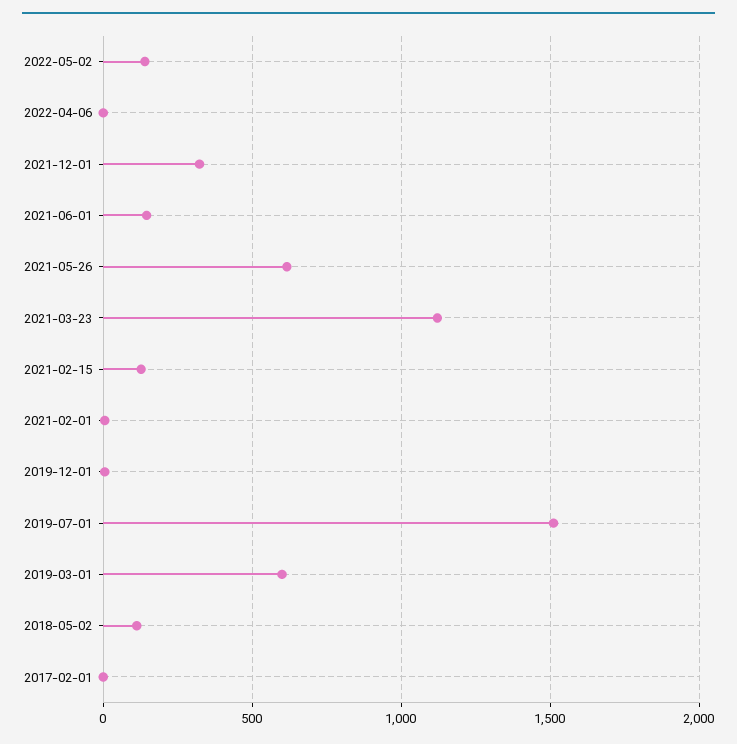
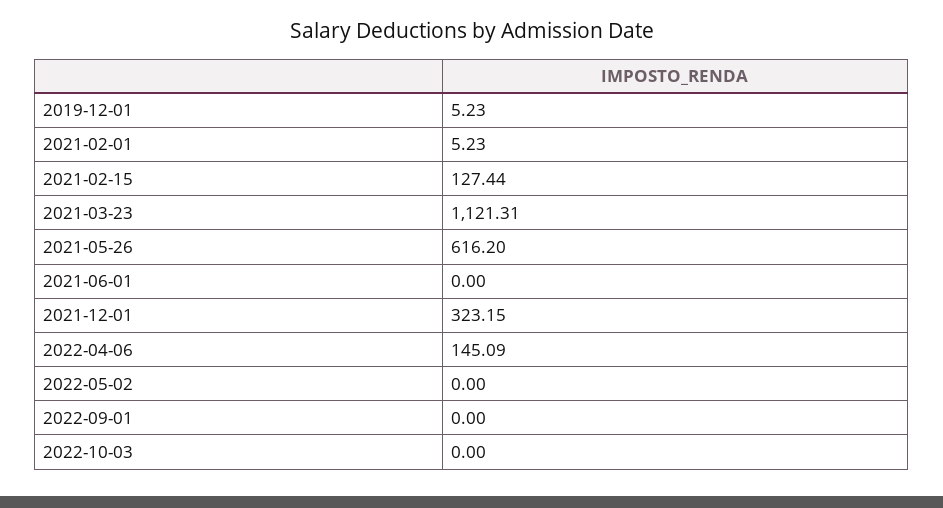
2022-05-02: 150 -> 0
2022-04-06: 0 -> 145.09
2021-06-01: 150 -> 0
2019-07-01: 1500 -> none
2019-03-01: 600 -> none
2018-05-02: 100 -> none
2017-02-01: 0 -> none
2022-09-01: none -> 0
2022-10-03: none -> 0

